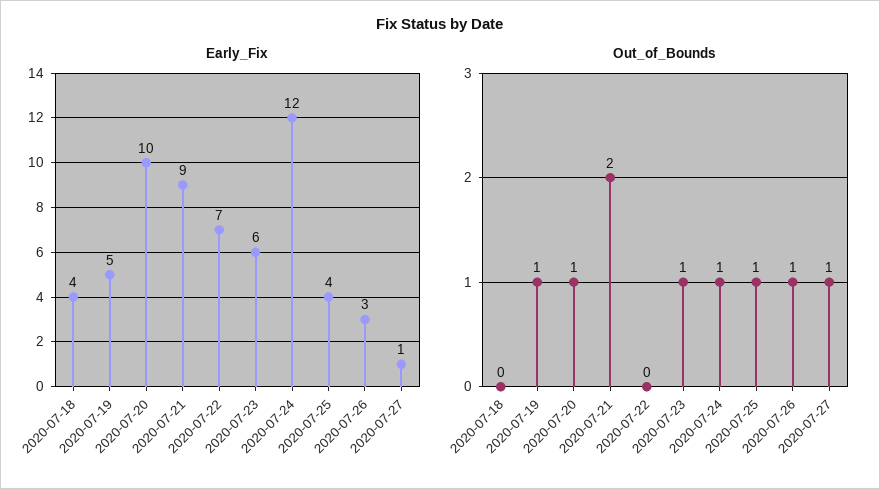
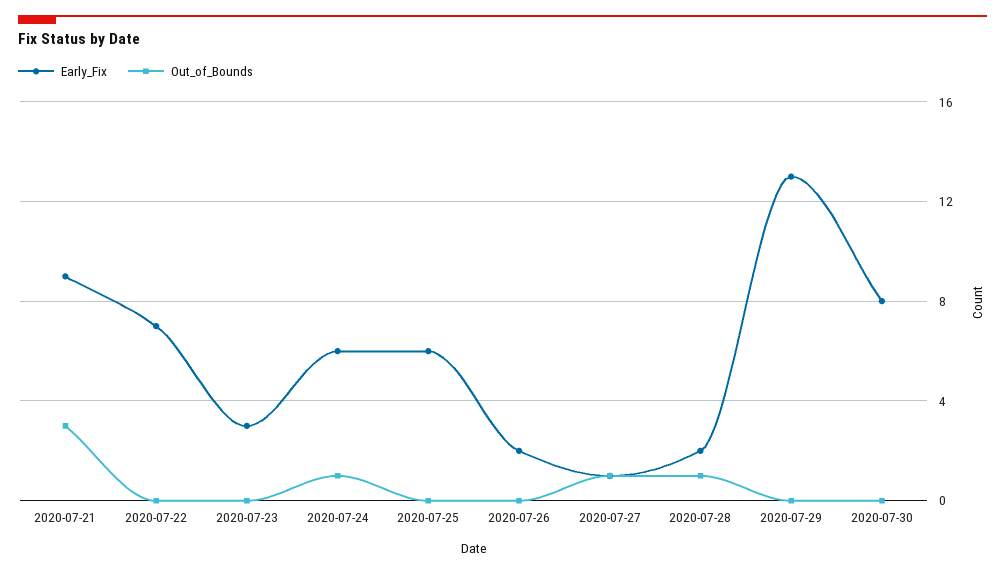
Early_Fix, 2020-07-18: 4 -> none
Early_Fix, 2020-07-19: 5 -> none
Early_Fix, 2020-07-20: 10 -> none
Early_Fix, 2020-07-23: 6 -> 3
Early_Fix, 2020-07-24: 12 -> 6
Early_Fix, 2020-07-25: 4 -> 6
Early_Fix, 2020-07-26: 3 -> 2
Out_of_Bounds, 2020-07-18: 0 -> none
Out_of_Bounds, 2020-07-19: 1 -> none
Out_of_Bounds, 2020-07-20: 1 -> none
Out_of_Bounds, 2020-07-21: 2 -> 3
Out_of_Bounds, 2020-07-23: 1 -> 0
Out_of_Bounds, 2020-07-25: 1 -> 0
Out_of_Bounds, 2020-07-26: 1 -> 0
Early_Fix, 2020-07-28: none -> 2
Out_of_Bounds, 2020-07-28: none -> 1
Early_Fix, 2020-07-29: none -> 13
Out_of_Bounds, 2020-07-29: none -> 0
Early_Fix, 2020-07-30: none -> 8
Out_of_Bounds, 2020-07-30: none -> 0

